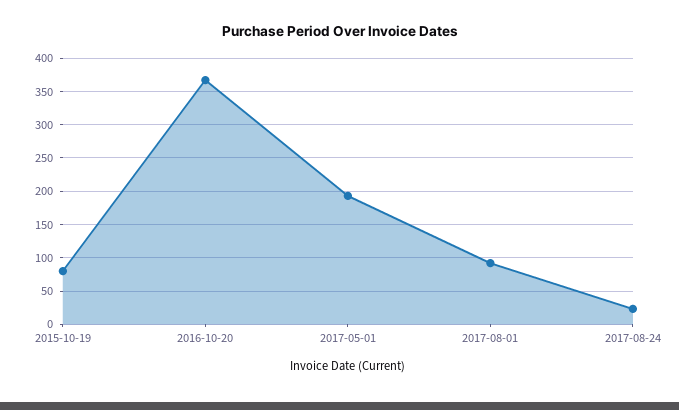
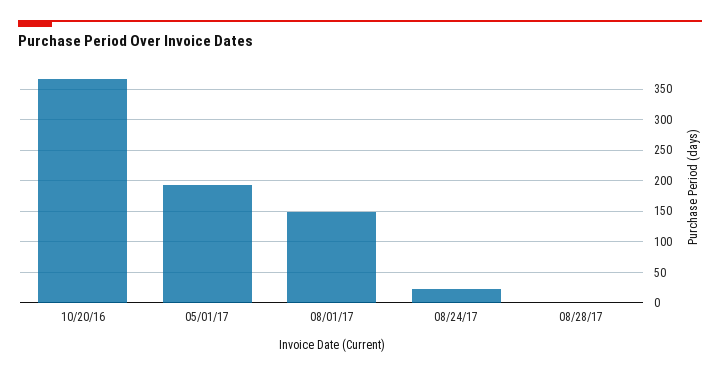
2015-10-19: 80 -> none
2017-08-01: 90 -> 150
08/28/17: none -> 0

